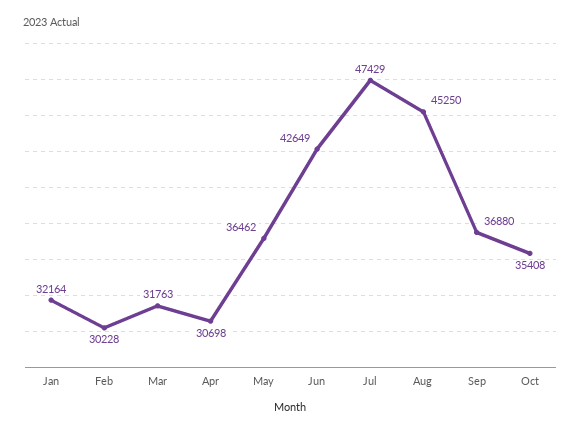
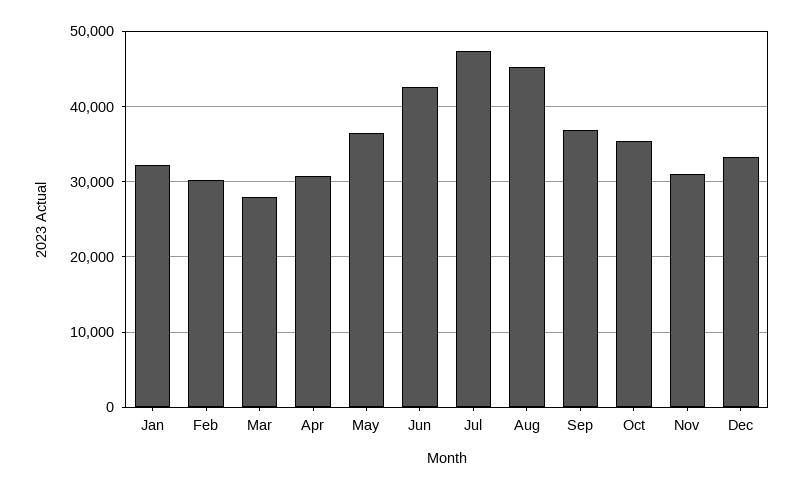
Mar: 31763 -> 28000
Nov: none -> 31000
Dec: none -> 33000

